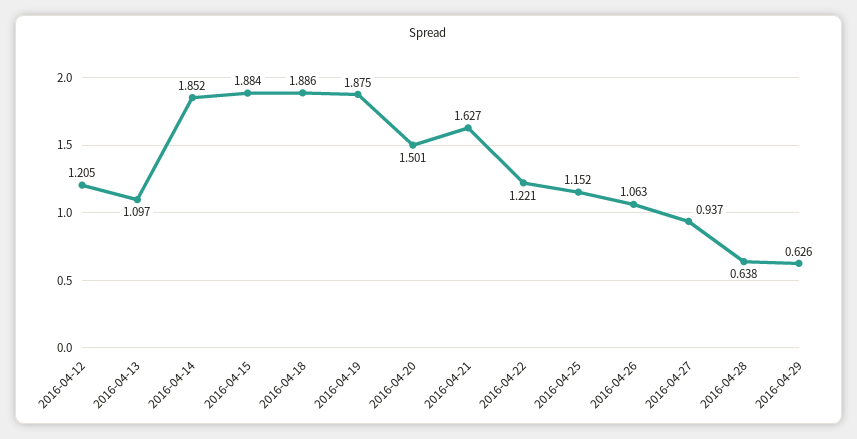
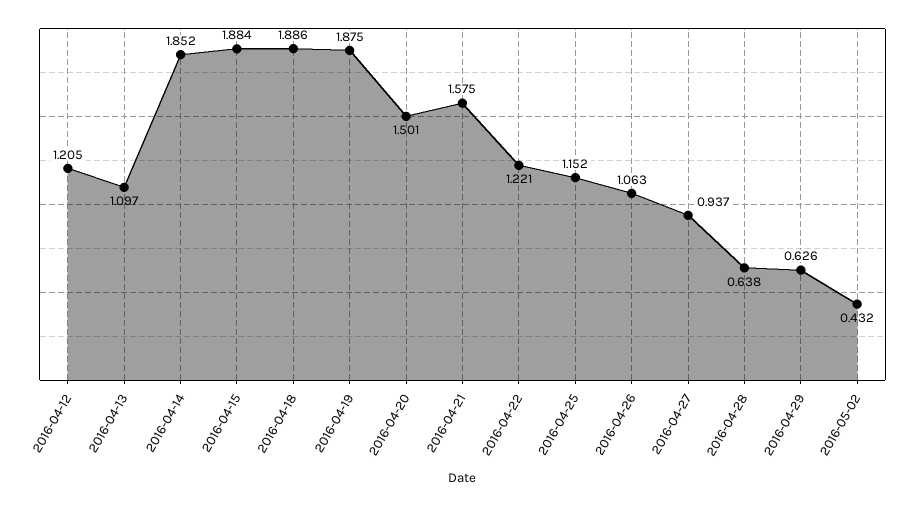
2016-04-21: 1.627 -> 1.575
2016-05-02: none -> 0.432

